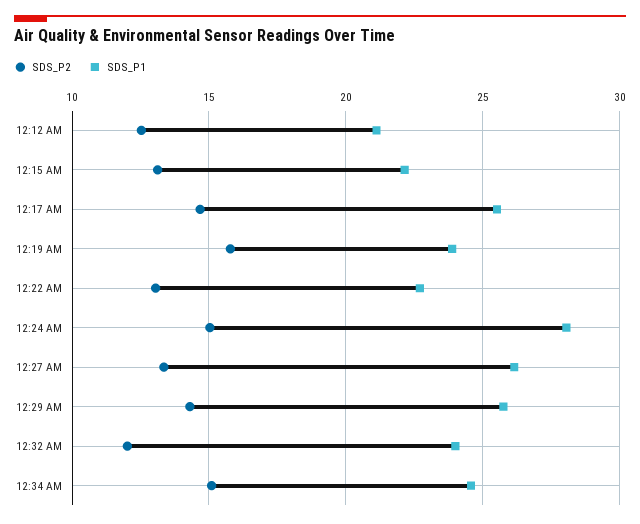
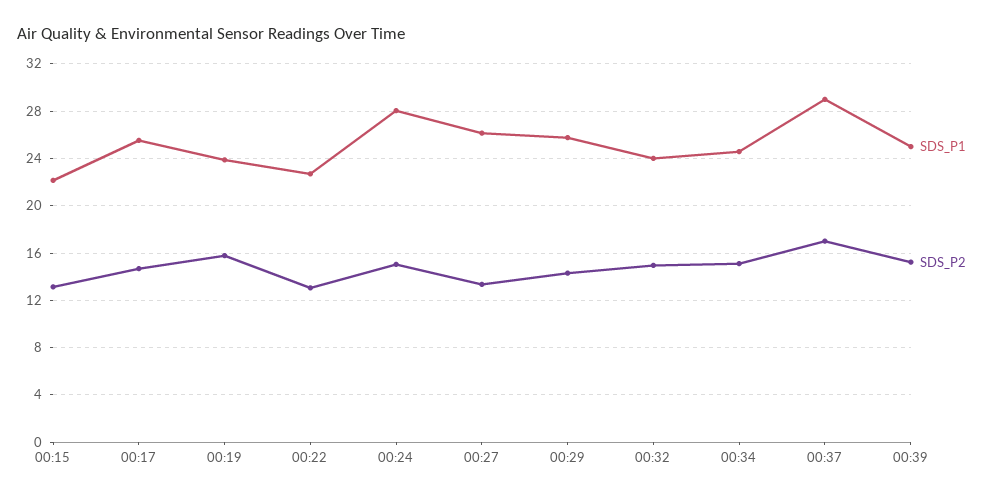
SDS_P2, 12:12 AM: 12.5 -> none
SDS_P1, 12:12 AM: 21 -> none
SDS_P2, 12:32 AM: 12 -> 15
SDS_P1, 00:37: none -> 29
SDS_P2, 00:37: none -> 17
SDS_P1, 00:39: none -> 25
SDS_P2, 00:39: none -> 15

